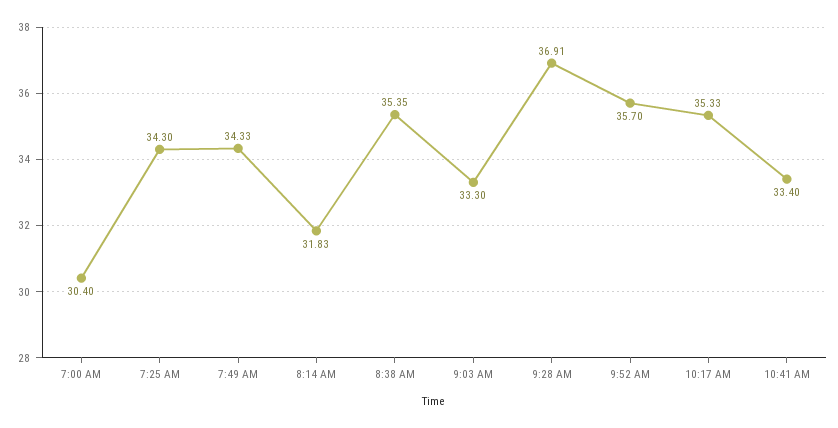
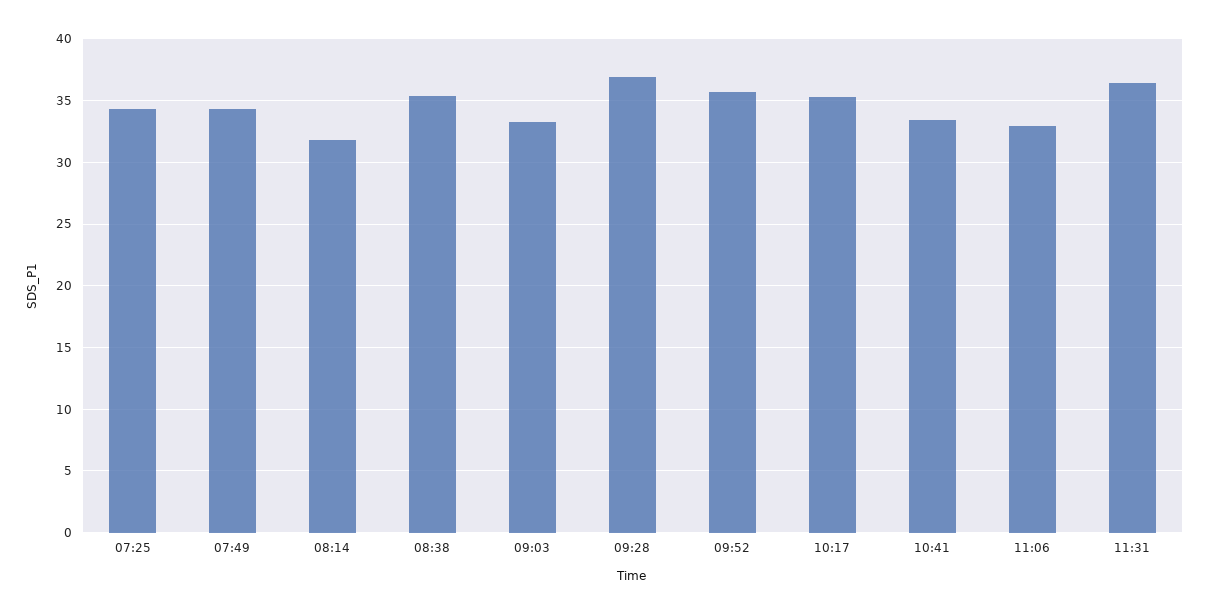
7:00 AM: 30.4 -> none
11:06: none -> 33
11:31: none -> 36.5

